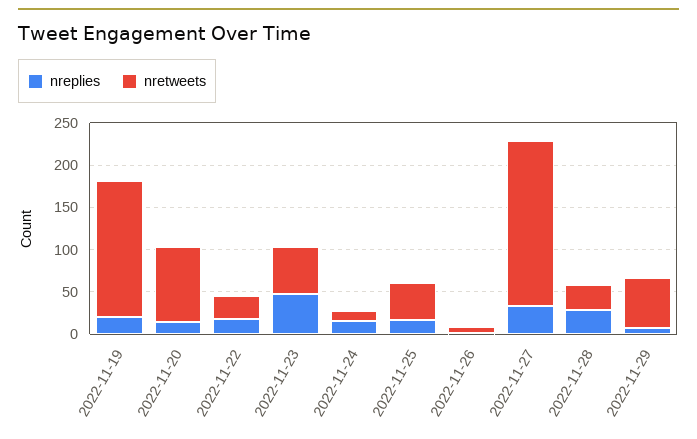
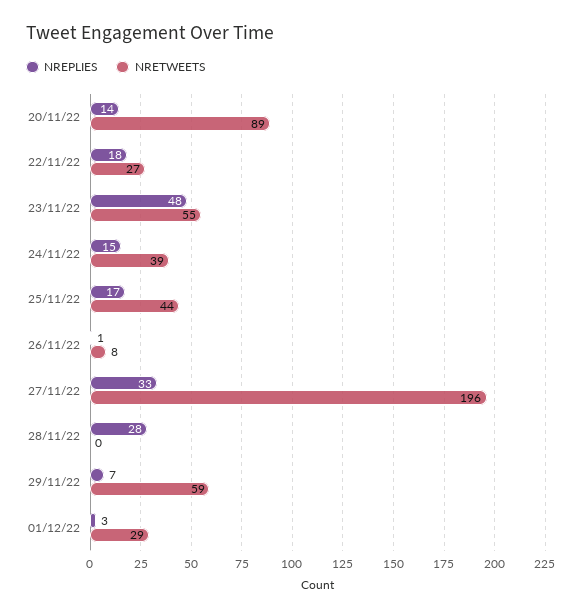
nreplies, 2022-11-19: 20 -> none
nretweets, 2022-11-19: 160 -> none
nretweets, 2022-11-24: 10 -> 39
nretweets, 2022-11-28: 30 -> 0
nreplies, 01/12/22: none -> 3
nretweets, 01/12/22: none -> 29

